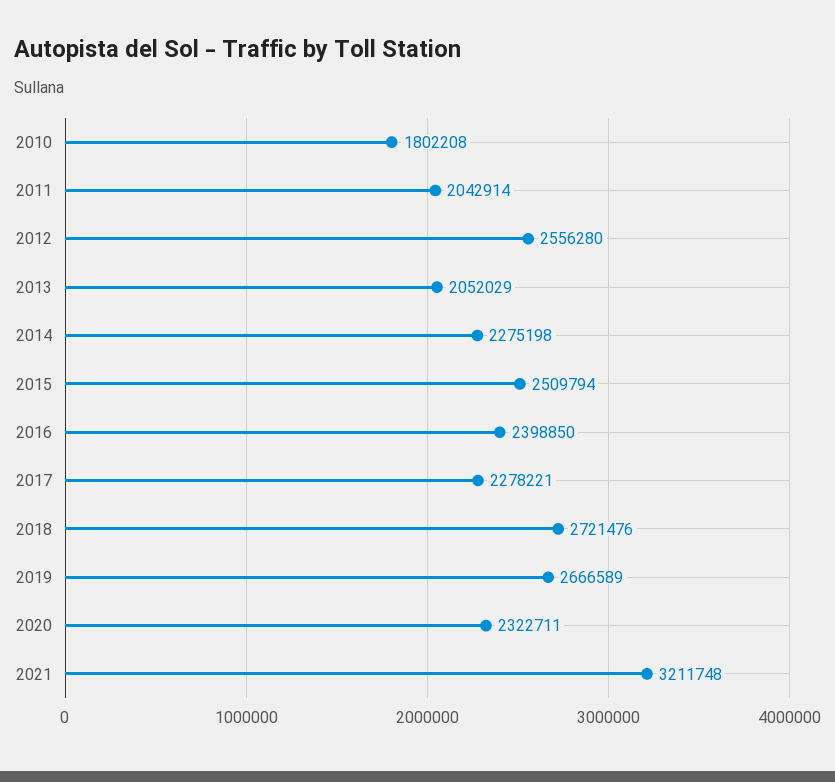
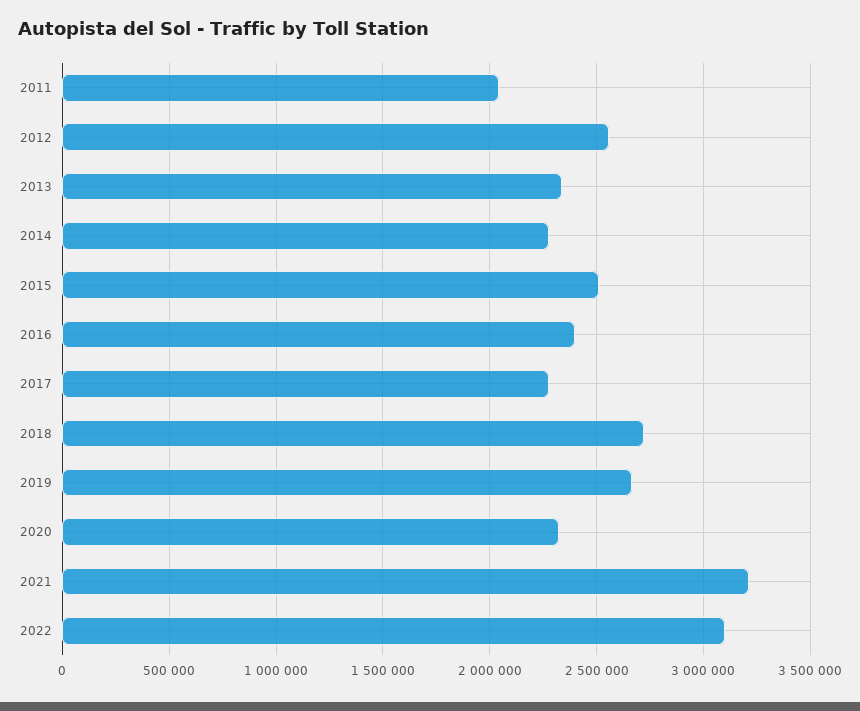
2010: 1802208 -> none
2013: 2052029 -> 2350000
2022: none -> 3100000

